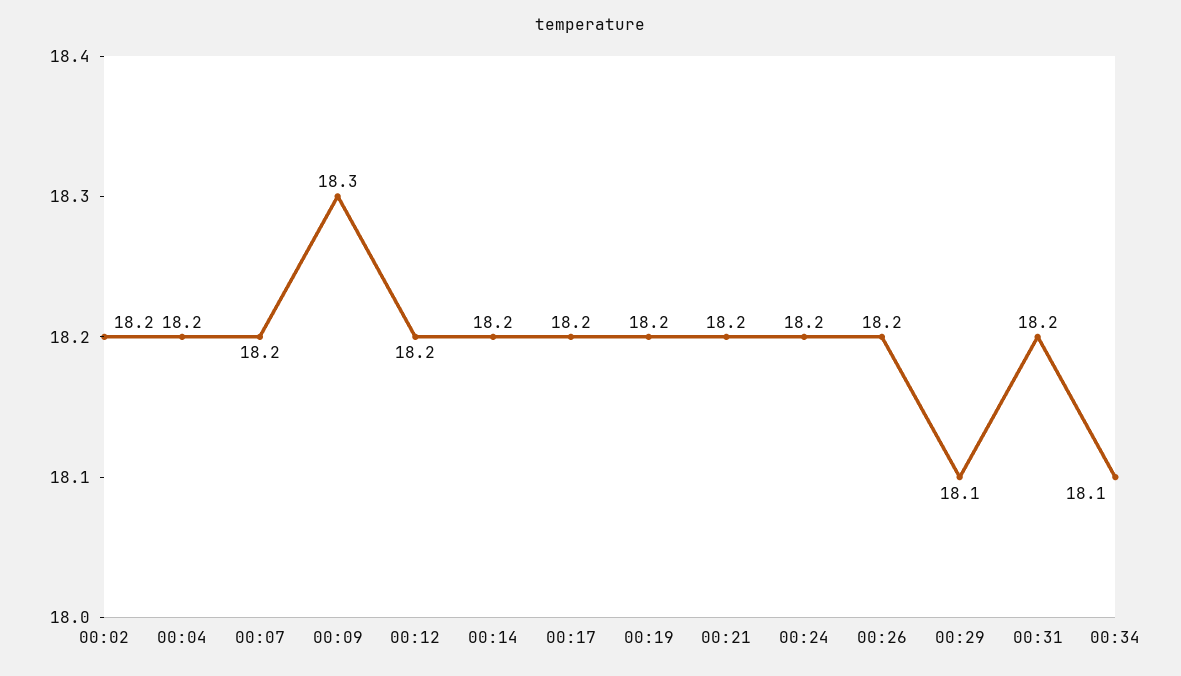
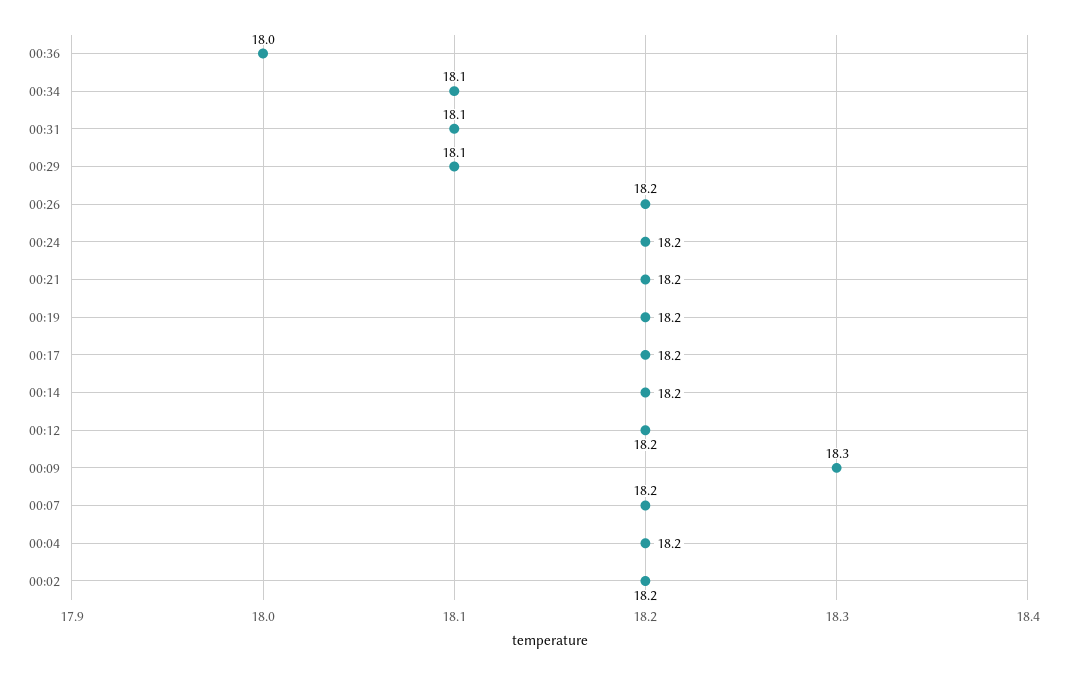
00:31: 18.2 -> 18.1
00:36: none -> 18

